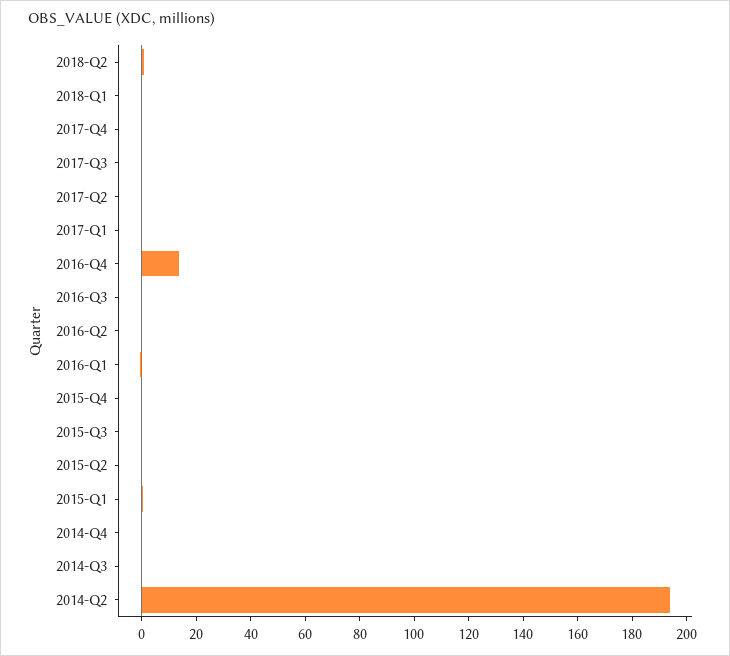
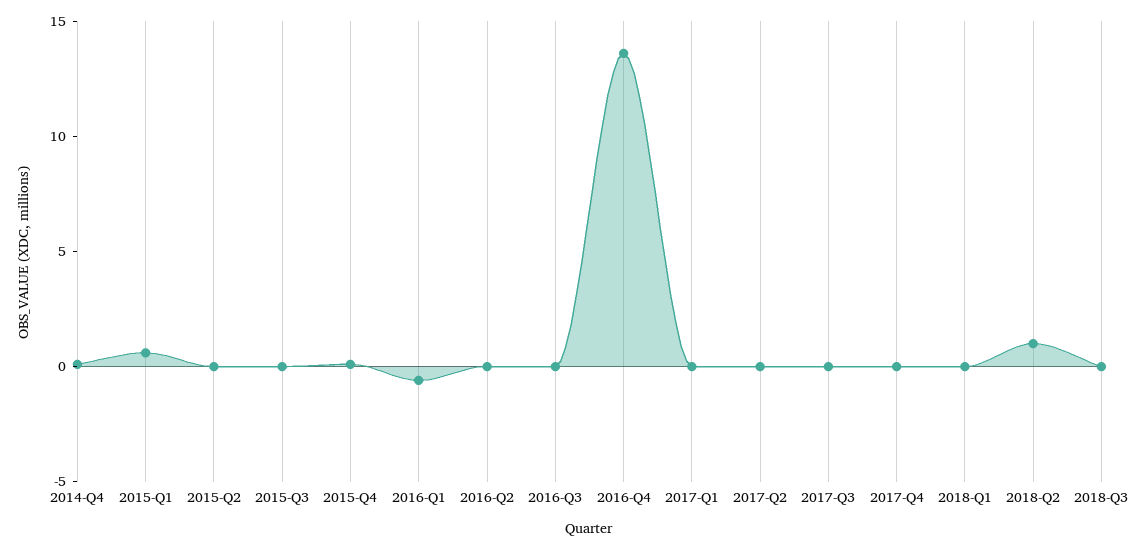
2014-Q3: 0 -> none
2014-Q2: 195 -> none
2018-Q3: none -> 0

